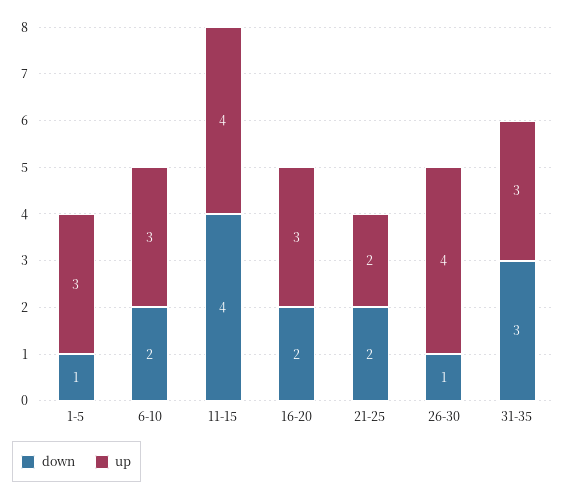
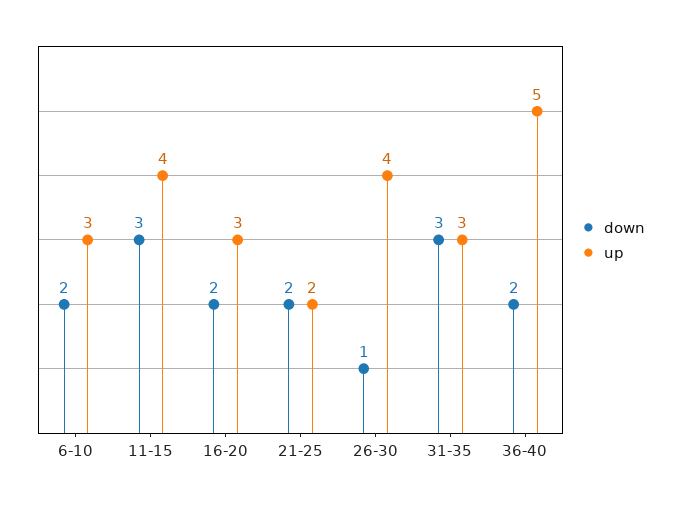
down, 1-5: 1 -> none
up, 1-5: 3 -> none
down, 11-15: 4 -> 3
down, 36-40: none -> 2
up, 36-40: none -> 5

